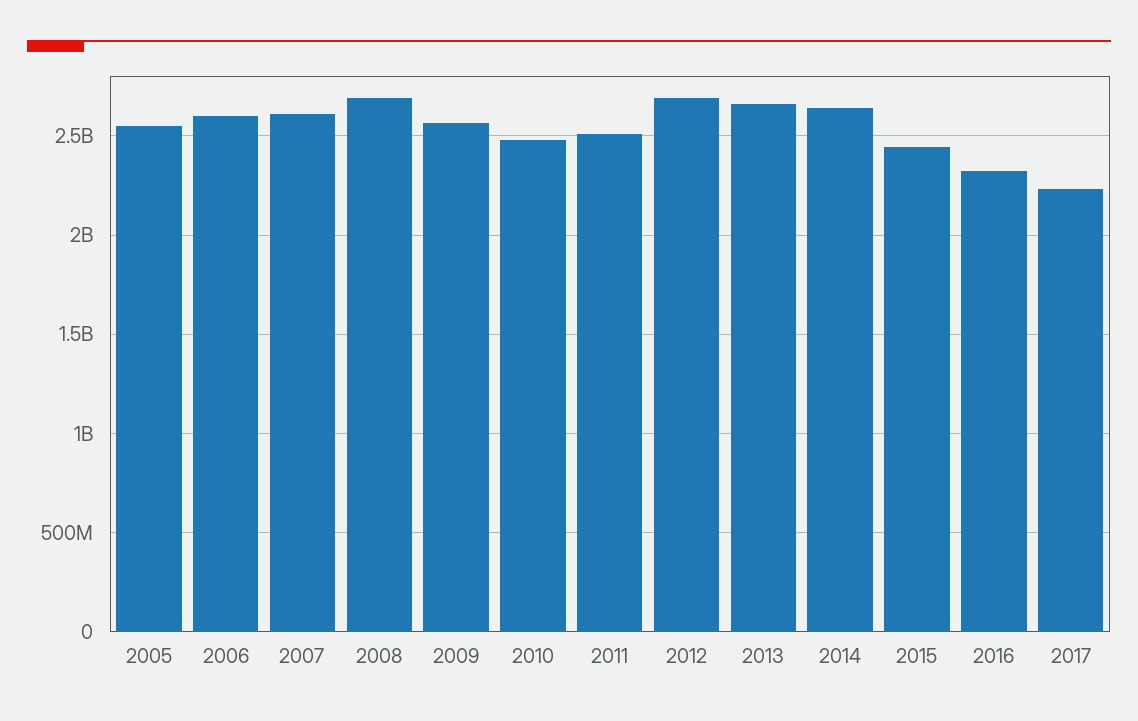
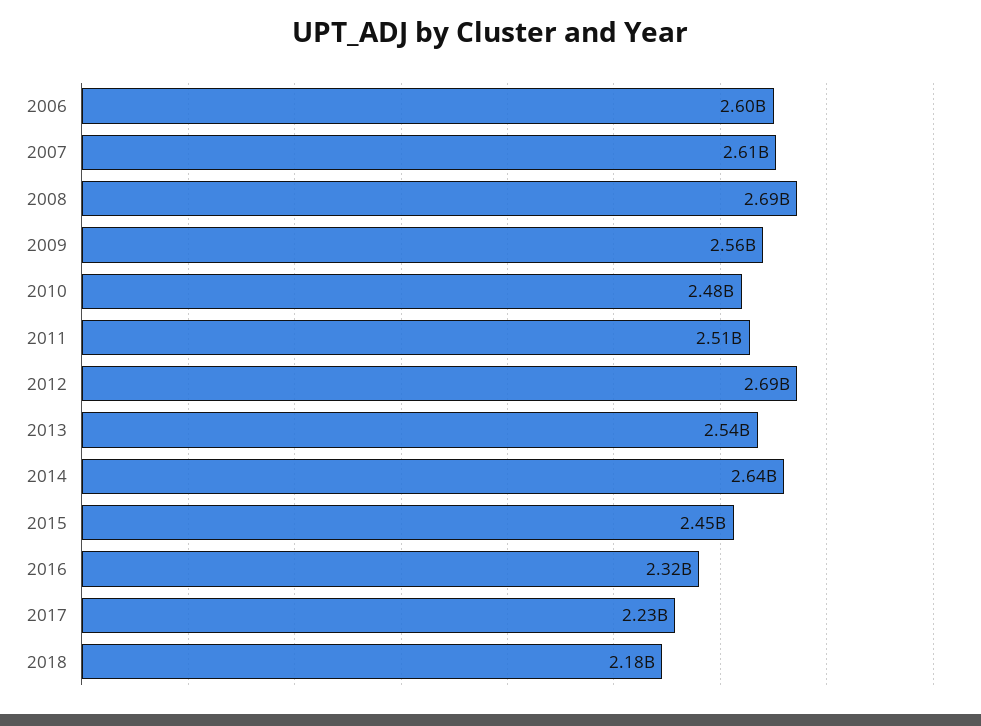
2005: 2550000000 -> none
2013: 2650000000 -> 2540000000
2018: none -> 2180000000

